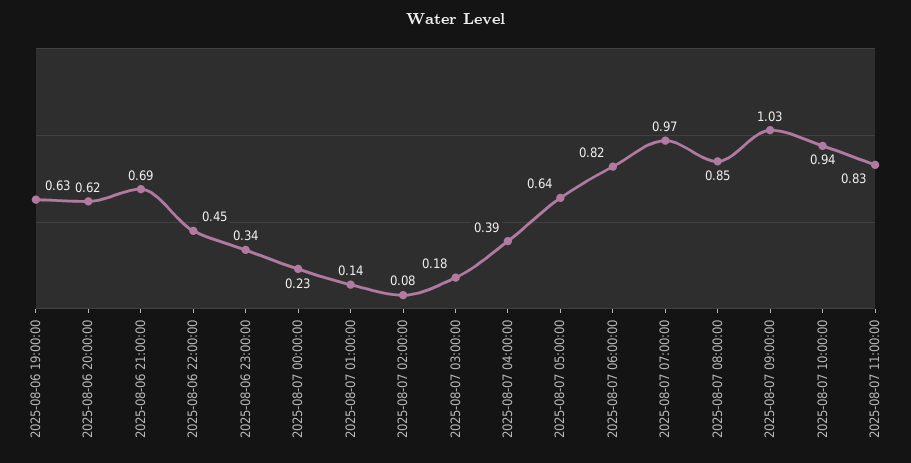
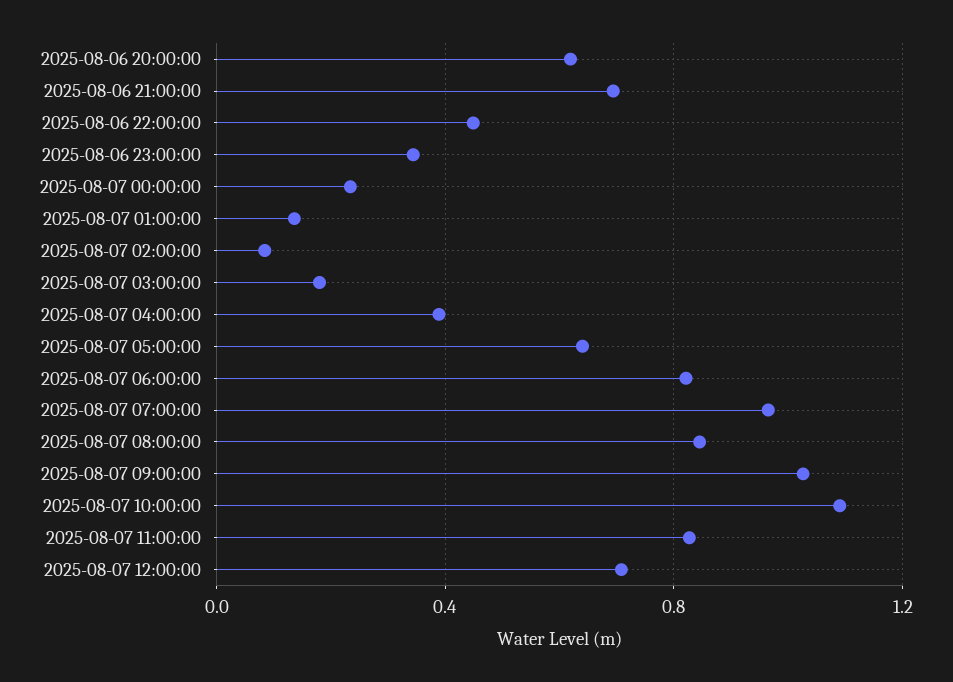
2025-08-06 19:00:00: 0.63 -> none
2025-08-07 10:00:00: 0.94 -> 1.1
2025-08-07 12:00:00: none -> 0.7

